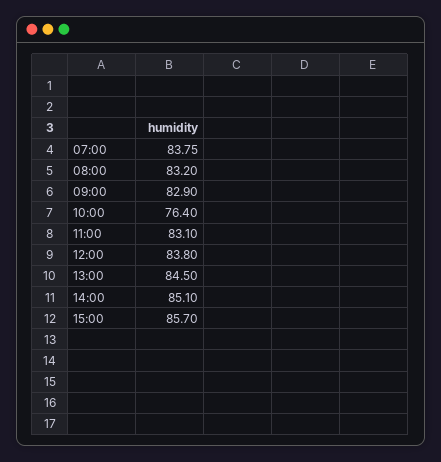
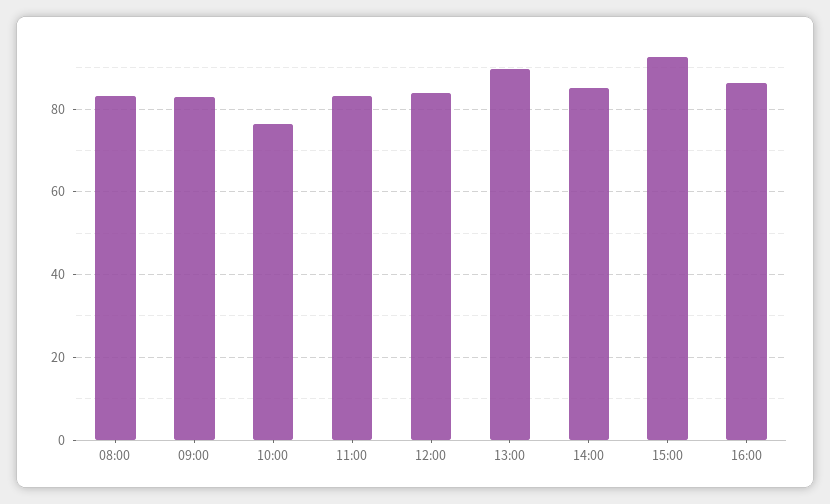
07:00: 83.75 -> none
13:00: 84.5 -> 90
15:00: 85.7 -> 92
16:00: none -> 86

